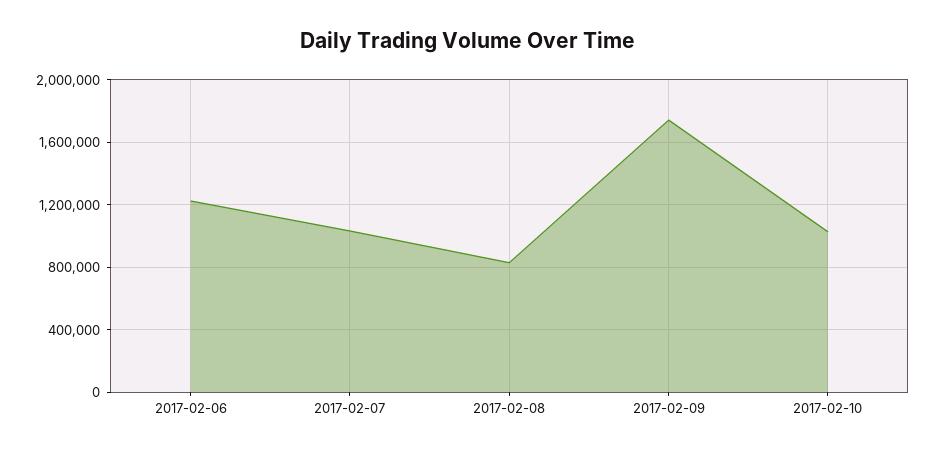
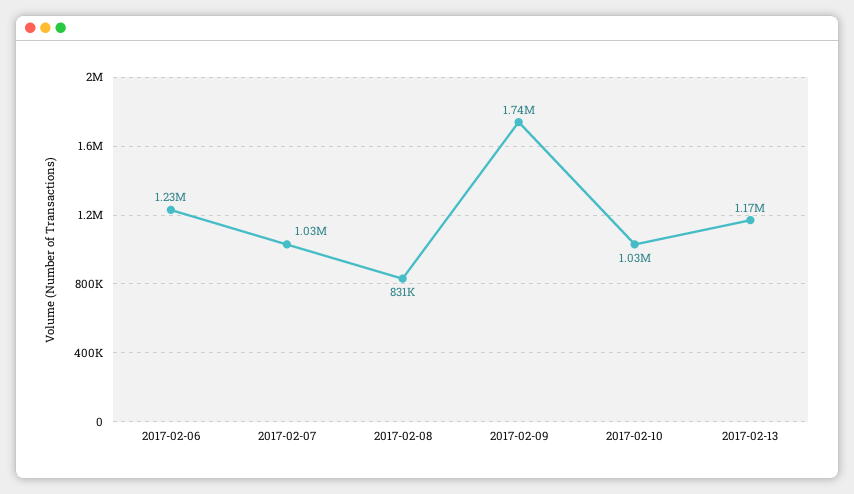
2017-02-13: none -> 1170000

